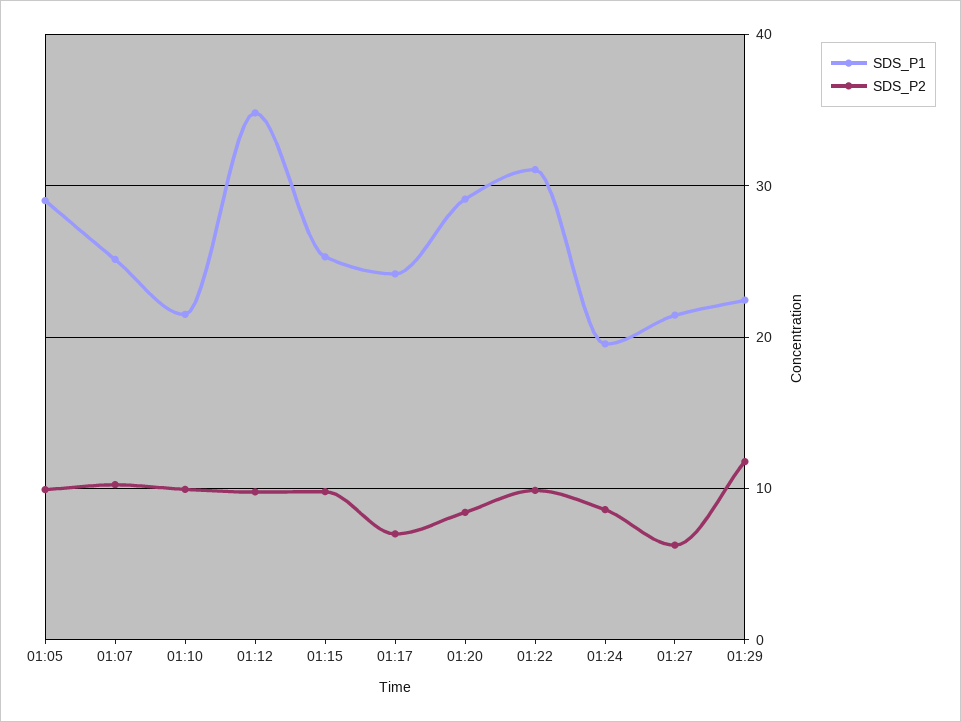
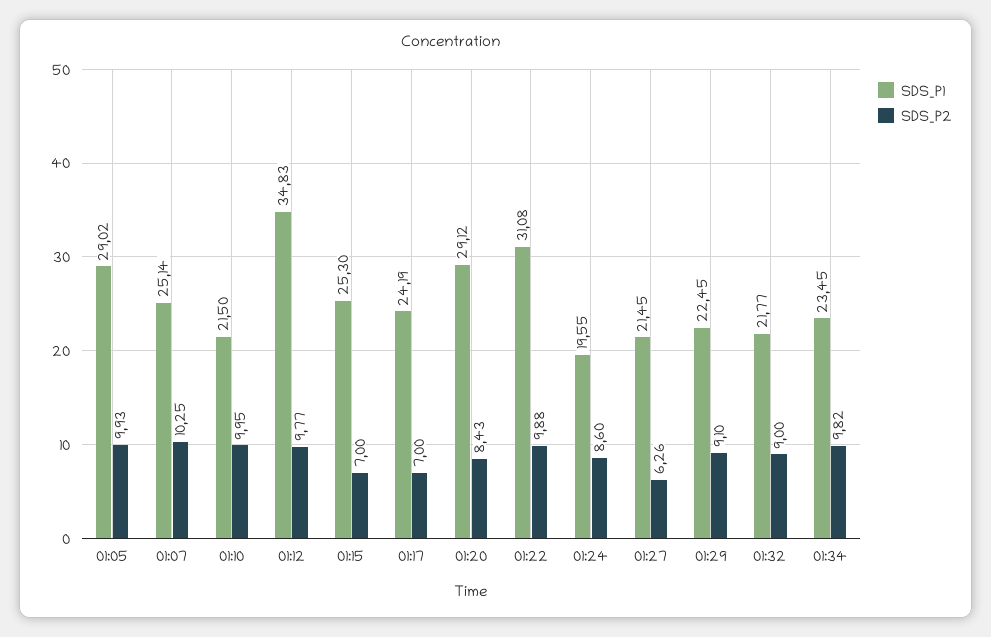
SDS_P2, 01:15: 10 -> 7
SDS_P2, 01:29: 12 -> 9.1
SDS_P1, 01:32: none -> 21.77
SDS_P2, 01:32: none -> 9
SDS_P1, 01:34: none -> 23.45
SDS_P2, 01:34: none -> 9.82

